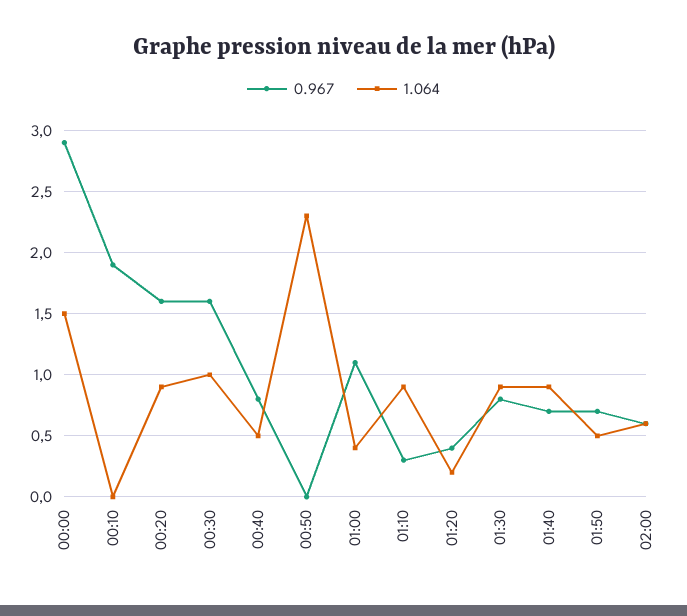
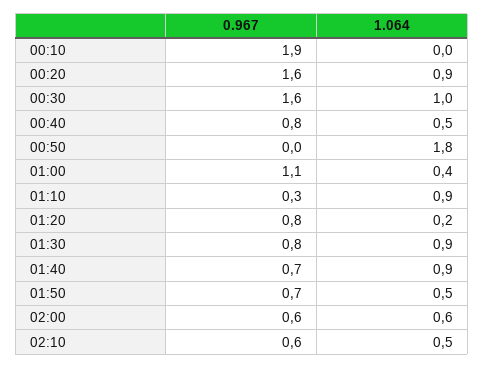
0.967, 00:00: 2.9 -> none
1.064, 00:00: 1.5 -> none
1.064, 00:50: 2.3 -> 1.8
0.967, 01:20: 0.4 -> 0.8
0.967, 02:10: none -> 0.6
1.064, 02:10: none -> 0.5

